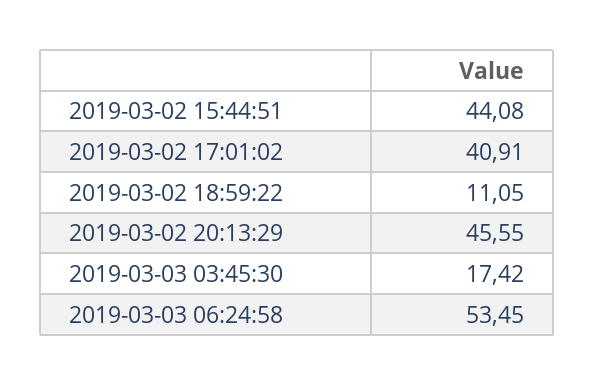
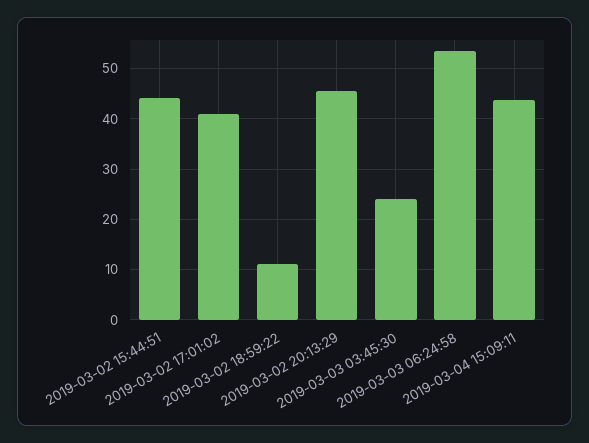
2019-03-03 03:45:30: 17.42 -> 24
2019-03-04 15:09:11: none -> 44

